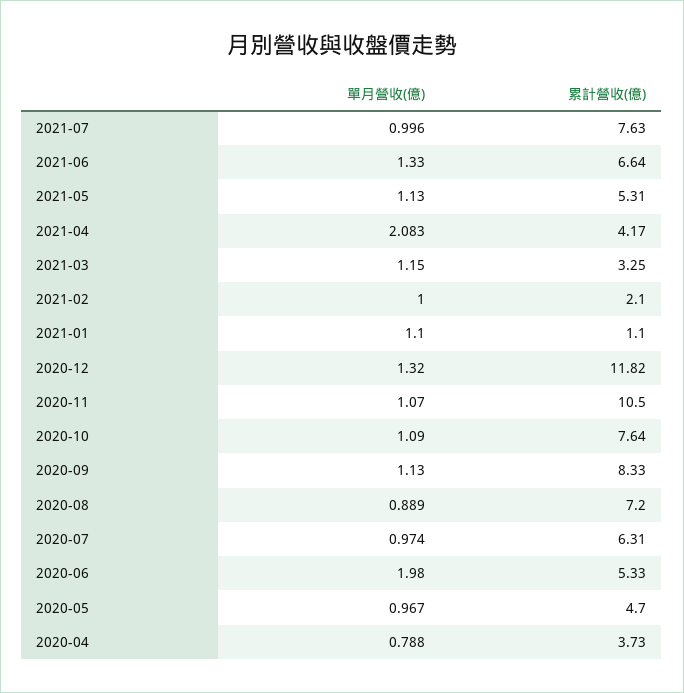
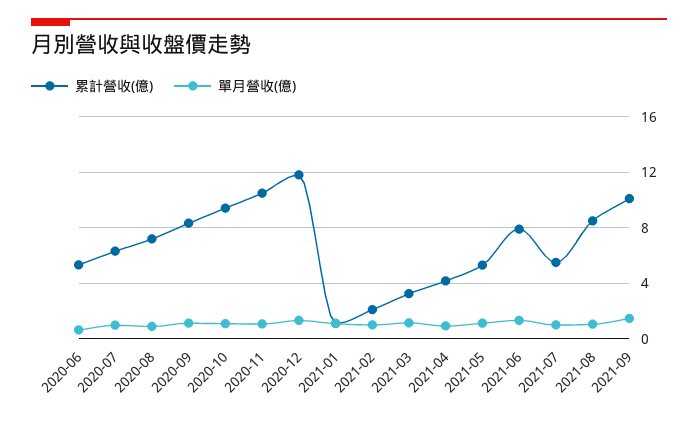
累計營收(億), 2021-07: 7.63 -> 5.5
累計營收(億), 2021-06: 6.64 -> 8
單月營收(億), 2021-04: 2.083 -> 1
累計營收(億), 2020-10: 7.64 -> 9.5
單月營收(億), 2020-06: 1.98 -> 0.5
單月營收(億), 2020-05: 0.967 -> none
累計營收(億), 2020-05: 4.7 -> none
單月營收(億), 2020-04: 0.788 -> none
累計營收(億), 2020-04: 3.73 -> none
累計營收(億), 2021-08: none -> 8.5
單月營收(億), 2021-08: none -> 1
累計營收(億), 2021-09: none -> 10
單月營收(億), 2021-09: none -> 1.5

